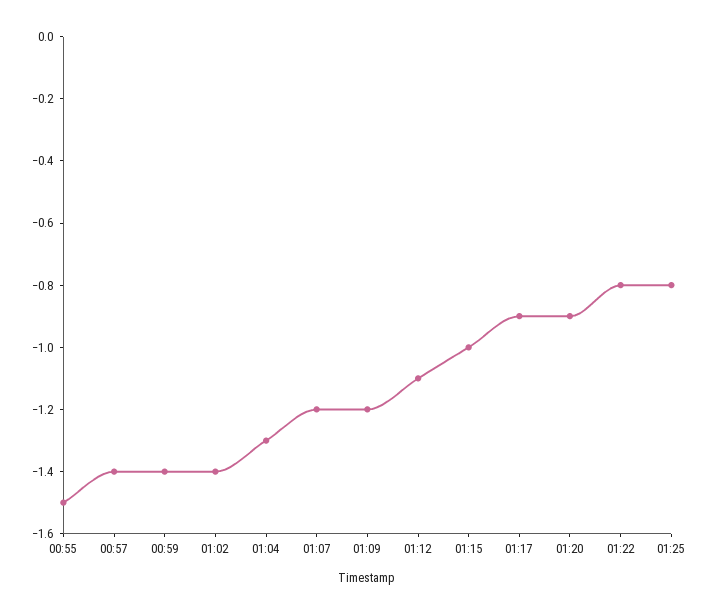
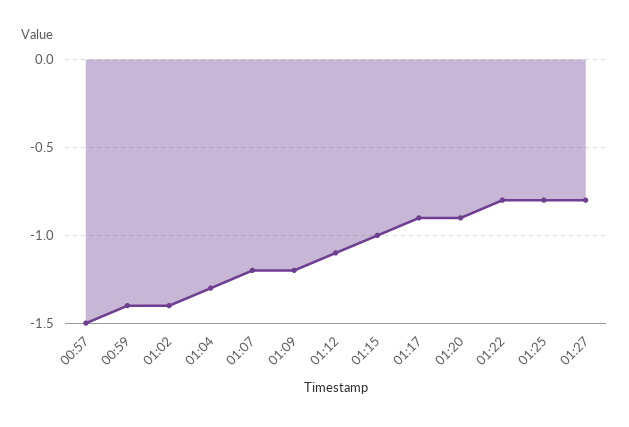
00:55: -1.5 -> none
00:57: -1.4 -> -1.5
01:27: none -> -0.8

